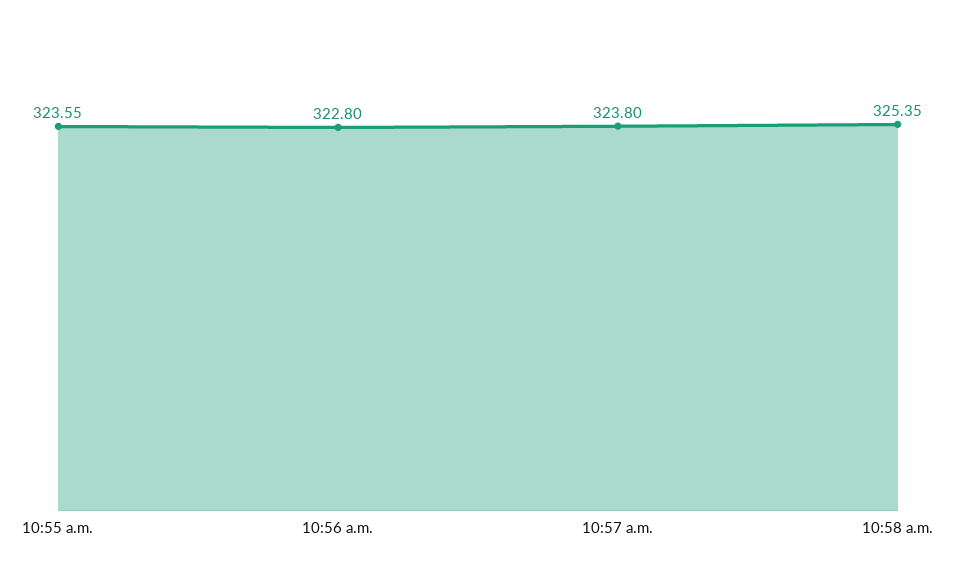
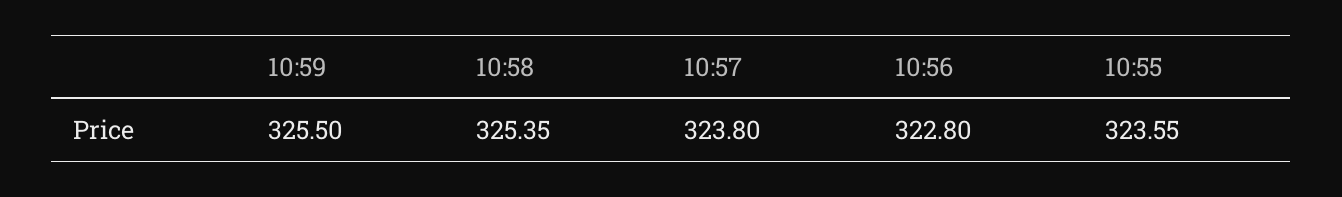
10:59: none -> 325.5

